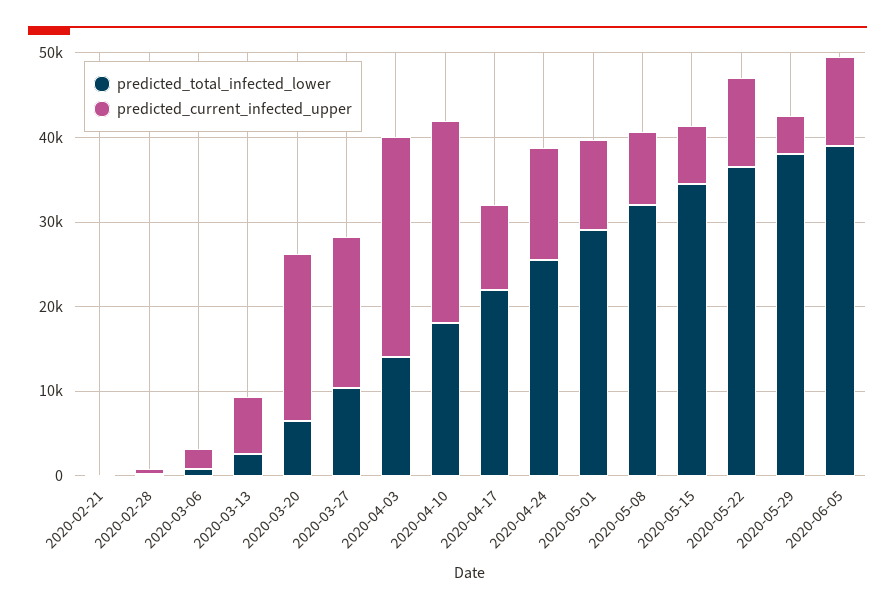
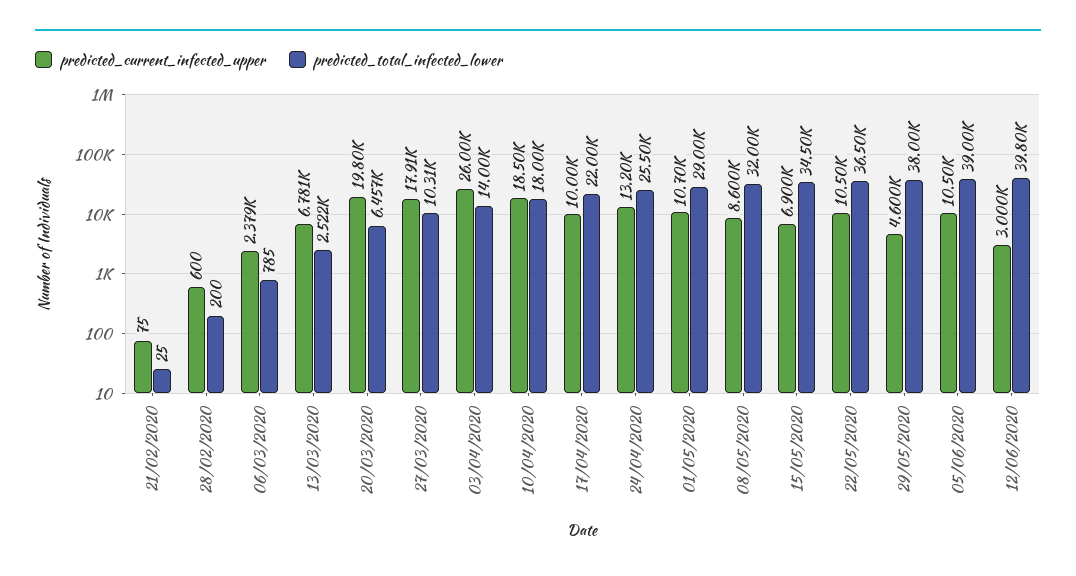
predicted_current_infected_upper, 2020-04-10: 24000 -> 18500
predicted_current_infected_upper, 12/06/2020: none -> 3000
predicted_total_infected_lower, 12/06/2020: none -> 39800

